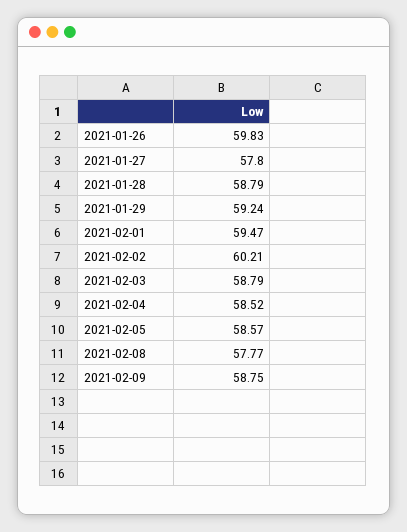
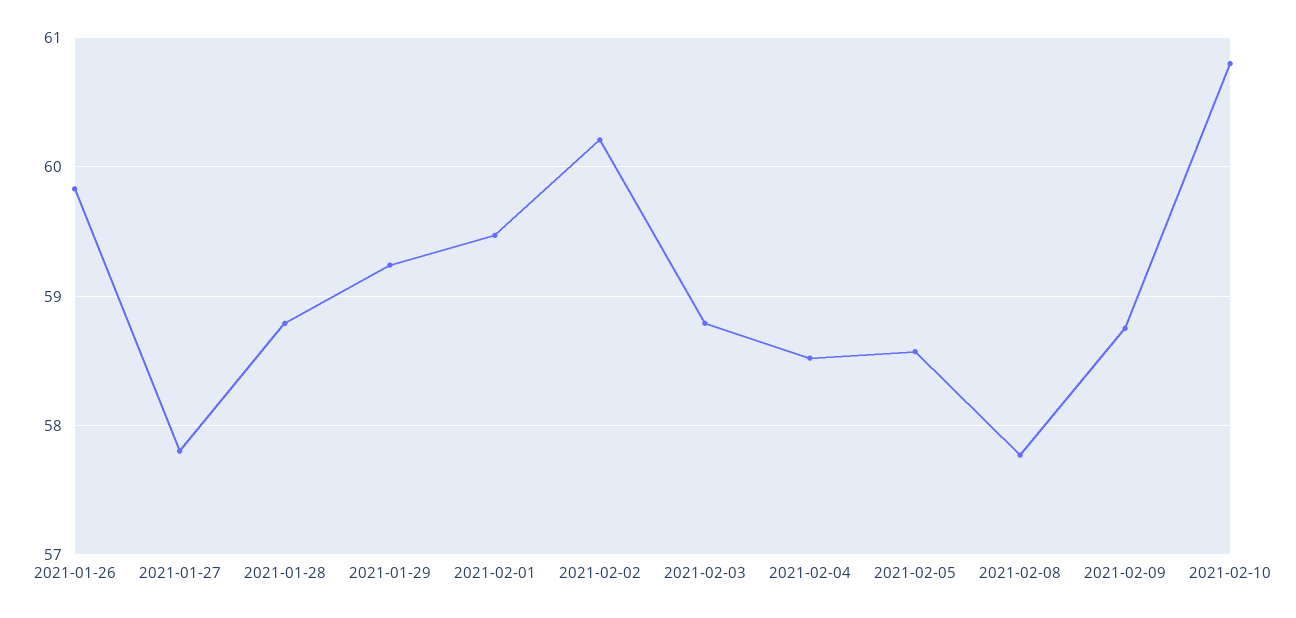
2021-02-10: none -> 60.8

